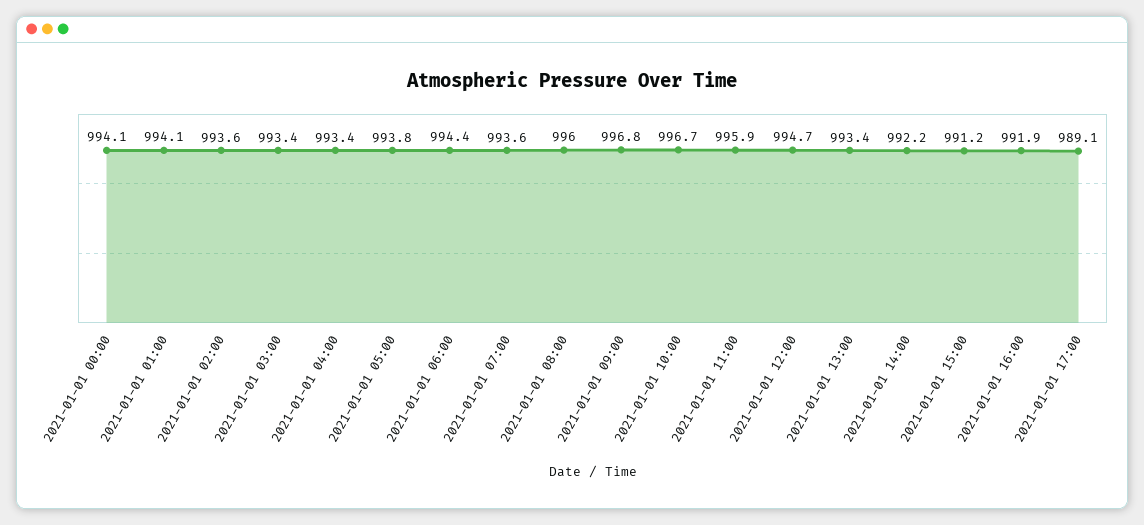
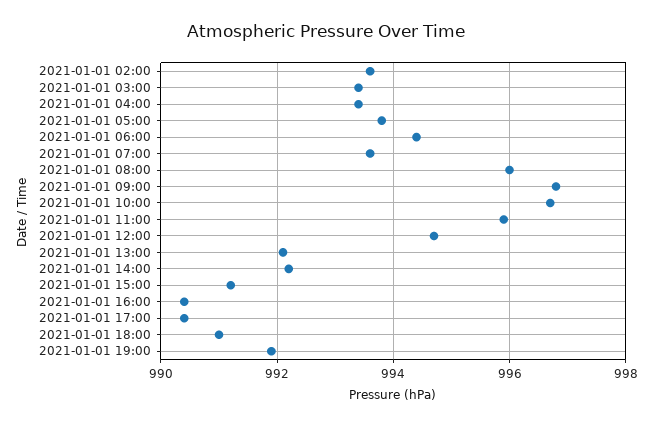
2021-01-01 00:00: 994.1 -> none
2021-01-01 01:00: 994.1 -> none
2021-01-01 13:00: 993.4 -> 992
2021-01-01 16:00: 991.9 -> 990.5
2021-01-01 17:00: 989.1 -> 990.5
2021-01-01 18:00: none -> 991
2021-01-01 19:00: none -> 992

